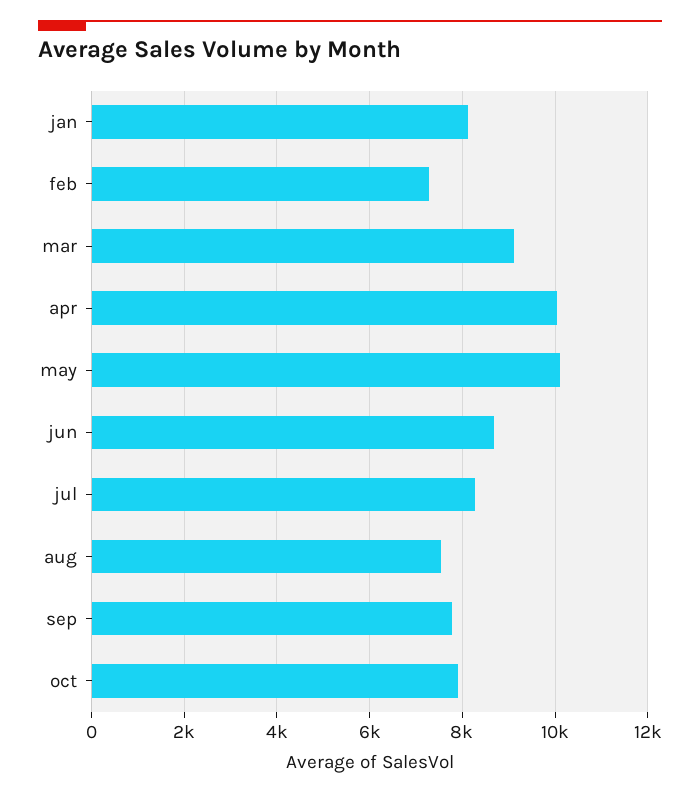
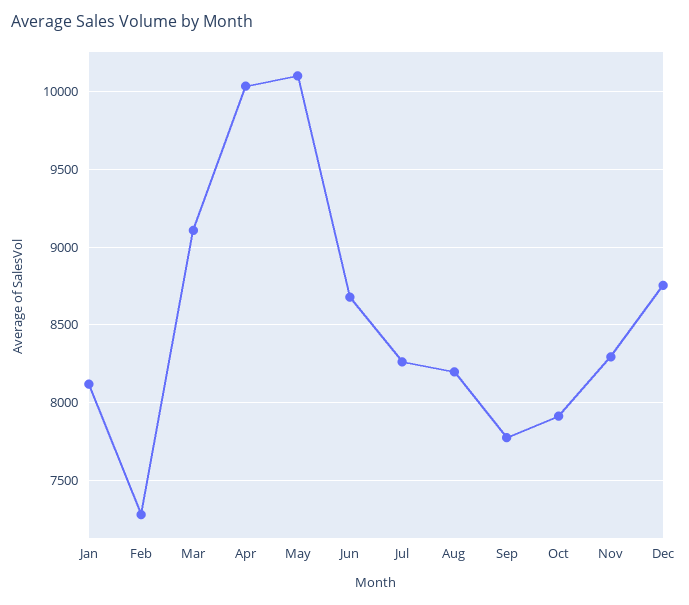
aug: 7600 -> 8200
Nov: none -> 8300
Dec: none -> 8750

